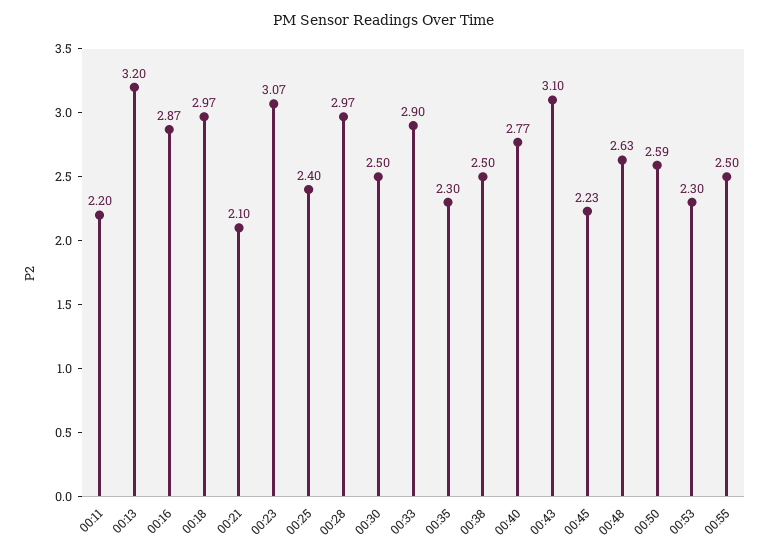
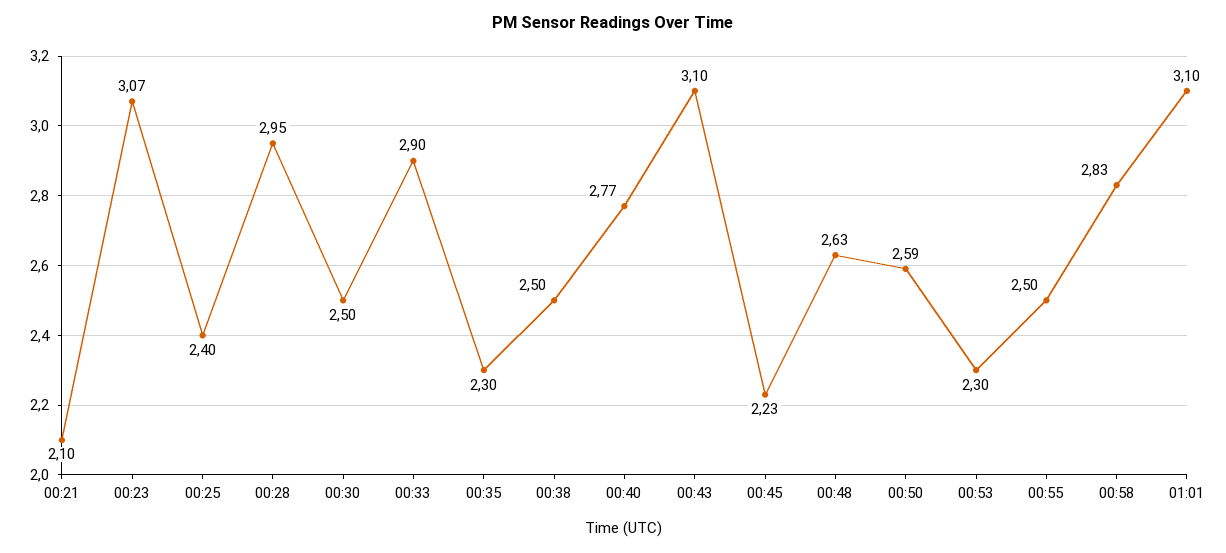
00:11: 2.2 -> none
00:13: 3.2 -> none
00:16: 2.87 -> none
00:18: 2.97 -> none
00:28: 2.97 -> 2.95
00:58: none -> 2.83
01:01: none -> 3.1

